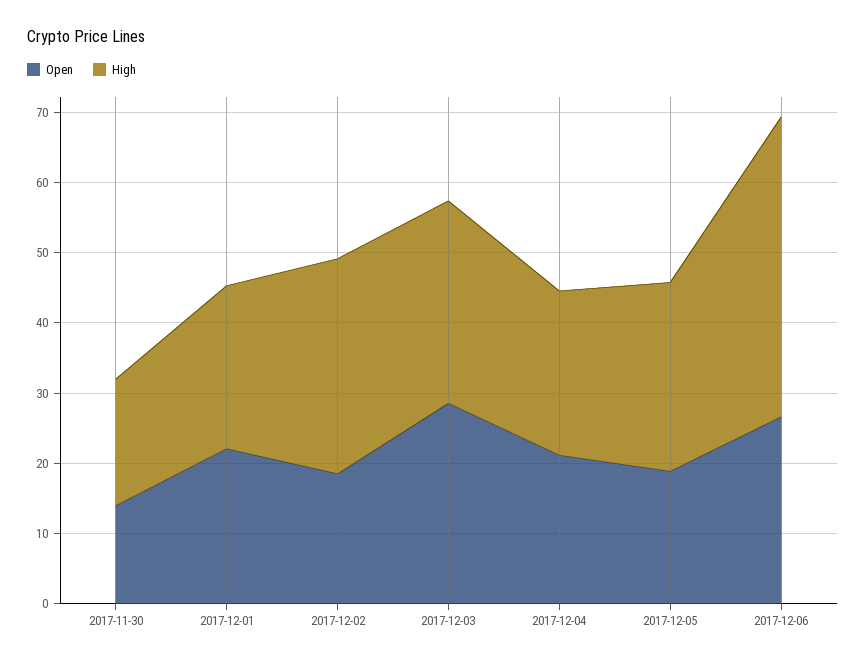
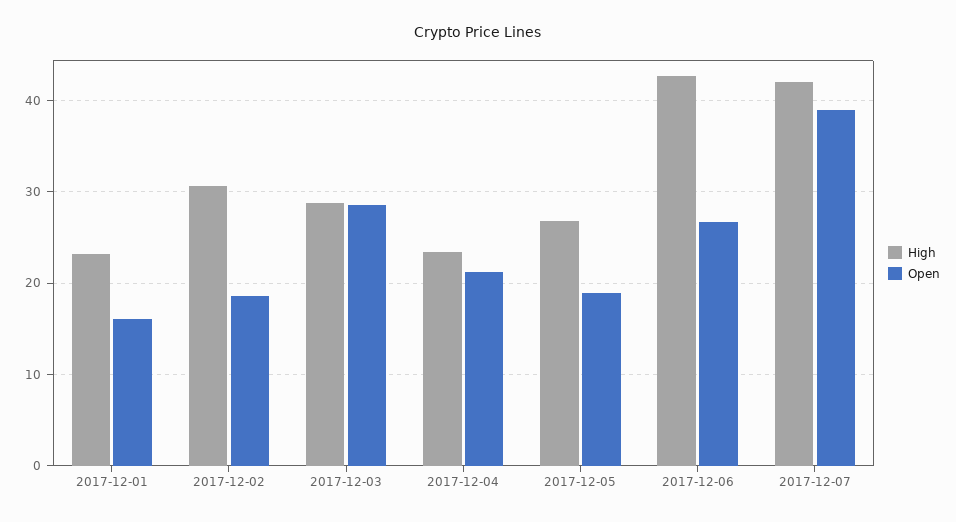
Open, 2017-11-30: 14 -> none
High, 2017-11-30: 18 -> none
Open, 2017-12-01: 22 -> 16
High, 2017-12-07: none -> 42
Open, 2017-12-07: none -> 39

